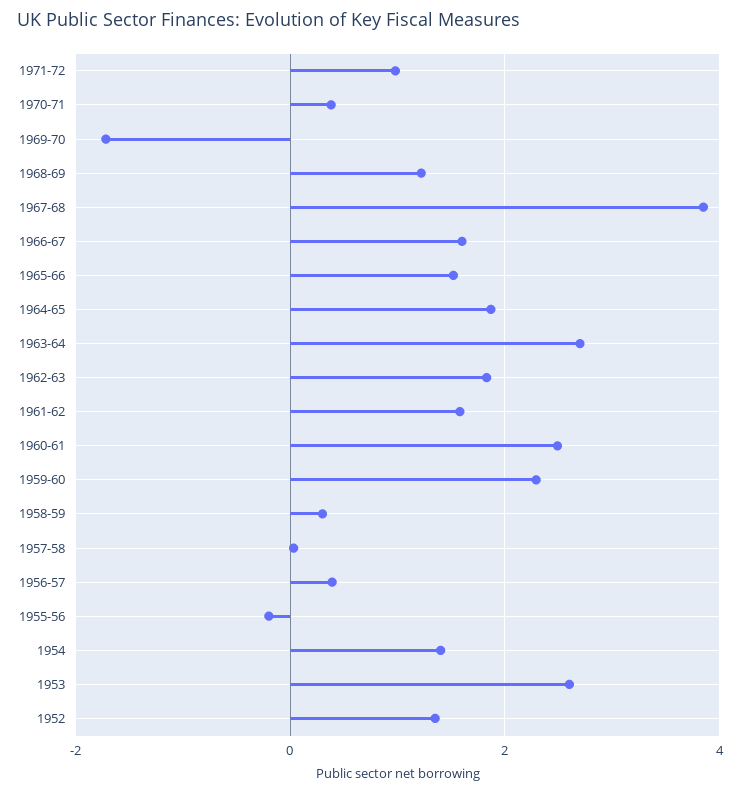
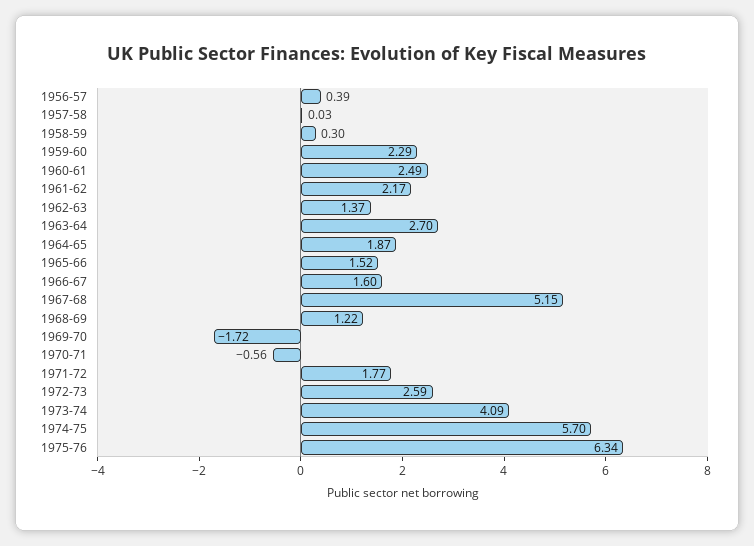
1971-72: 1 -> 1.77
1970-71: 0.4 -> -0.56
1967-68: 3.8 -> 5.15
1962-63: 1.8 -> 1.37
1961-62: 1.6 -> 2.17
1955-56: -0.2 -> none
1954: 1.4 -> none
1953: 2.6 -> none
1952: 1.4 -> none
1972-73: none -> 2.59
1973-74: none -> 4.09
1974-75: none -> 5.7
1975-76: none -> 6.34

